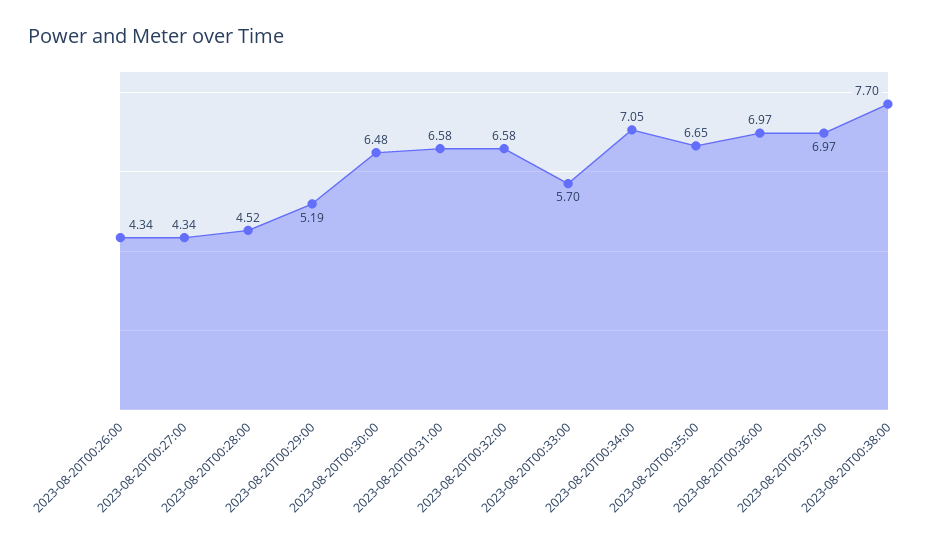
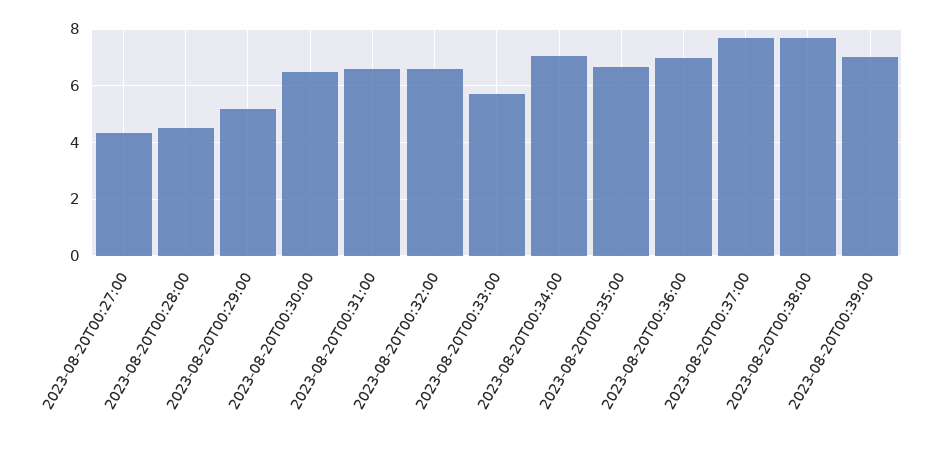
2023-08-20T00:26:00: 4.34 -> none
2023-08-20T00:37:00: 6.97 -> 7.75
2023-08-20T00:39:00: none -> 7

